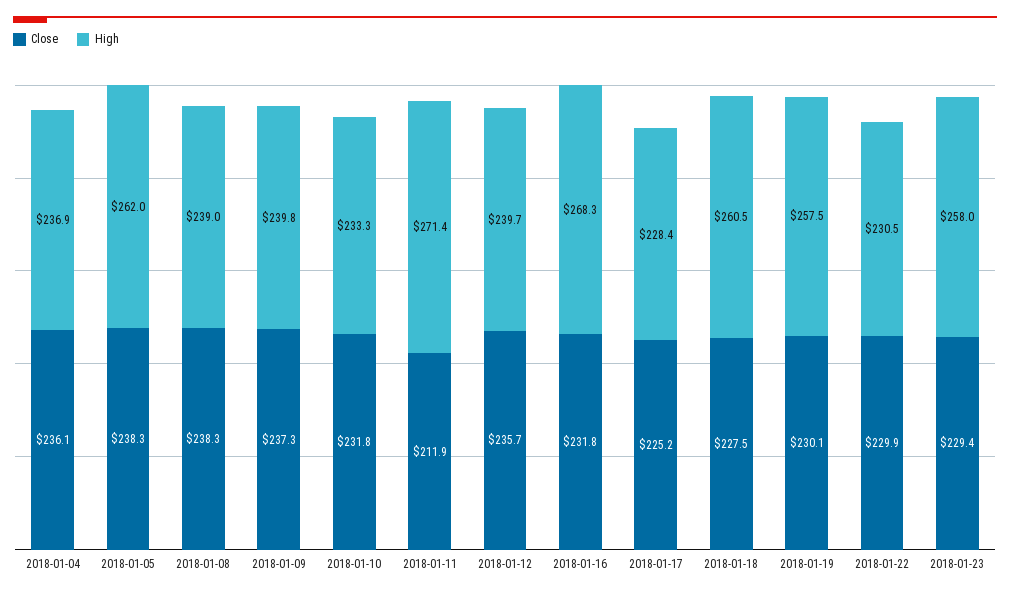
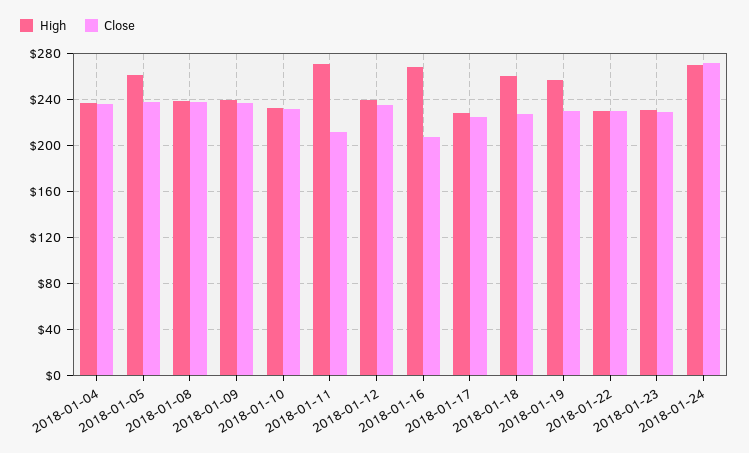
Close, 2018-01-16: 231.8 -> 210
High, 2018-01-23: 258 -> 230
High, 2018-01-24: none -> 270
Close, 2018-01-24: none -> 270

